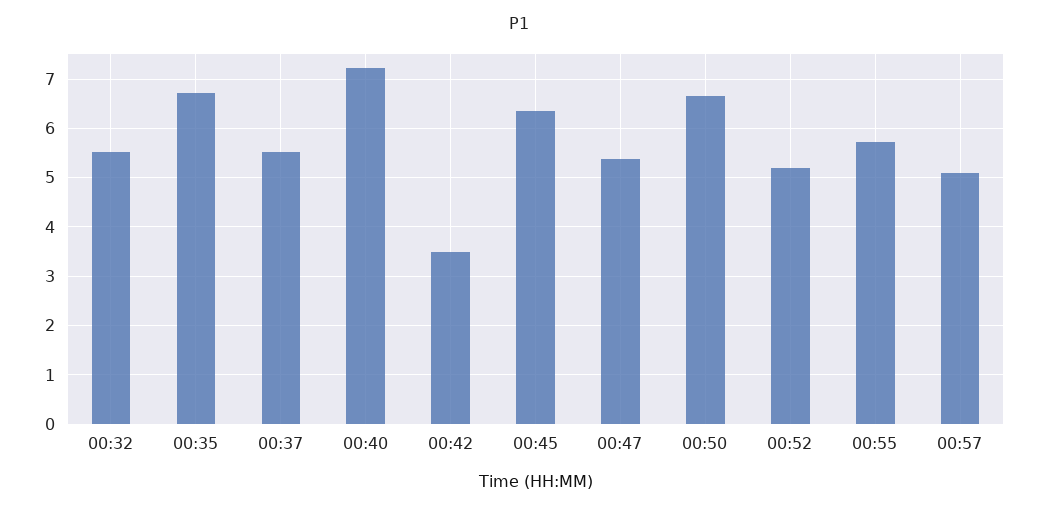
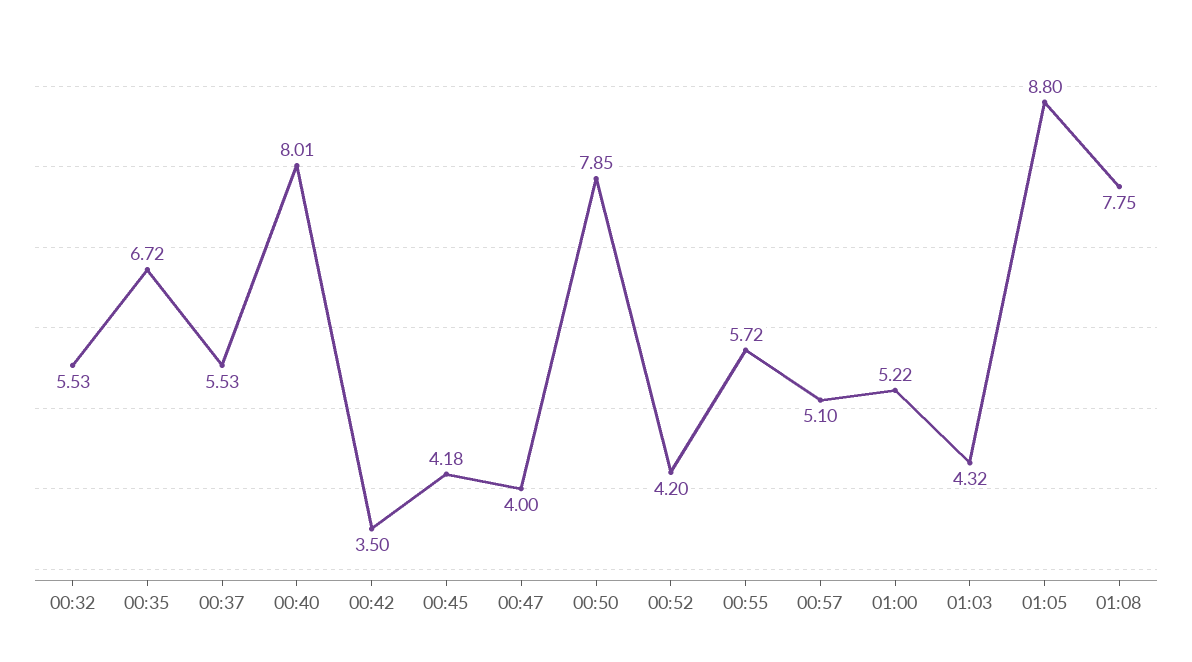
00:40: 7.2 -> 8.01
00:45: 6.4 -> 4.18
00:47: 5.4 -> 4
00:50: 6.6 -> 7.85
00:52: 5.2 -> 4.2
01:00: none -> 5.22
01:03: none -> 4.32
01:05: none -> 8.8
01:08: none -> 7.75

